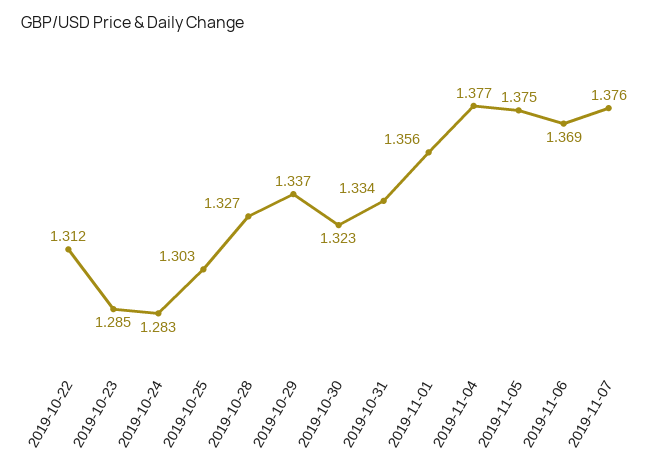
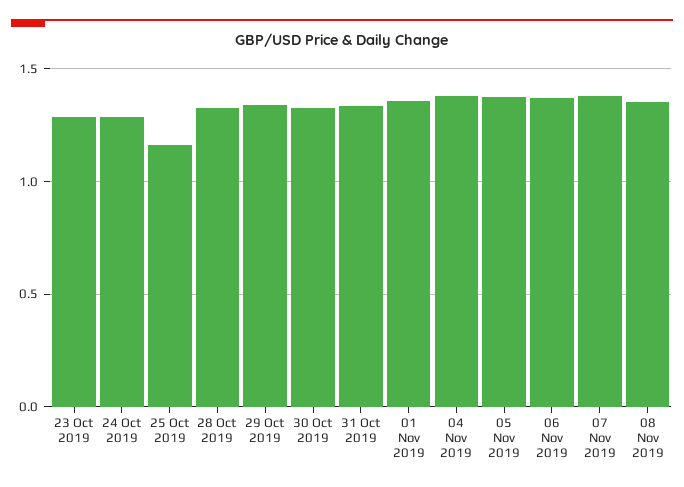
2019-10-22: 1.312 -> none
2019-10-25: 1.303 -> 1.15
08 Nov 2019: none -> 1.35

